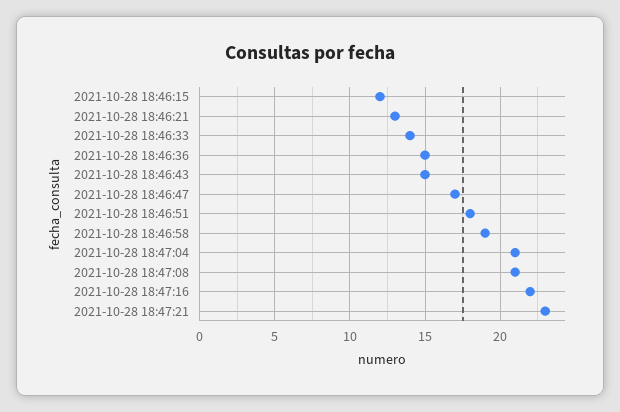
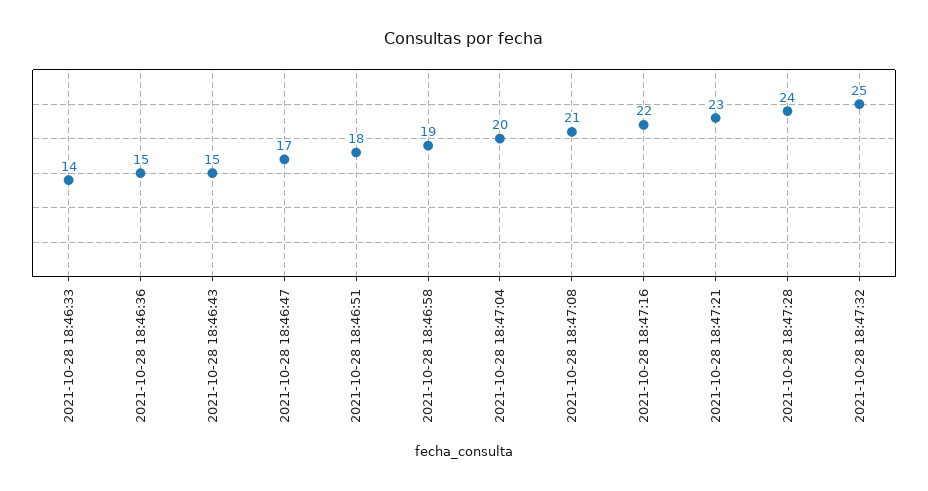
2021-10-28 18:46:15: 12 -> none
2021-10-28 18:46:21: 13 -> none
2021-10-28 18:47:04: 21 -> 20
2021-10-28 18:47:28: none -> 24
2021-10-28 18:47:32: none -> 25

